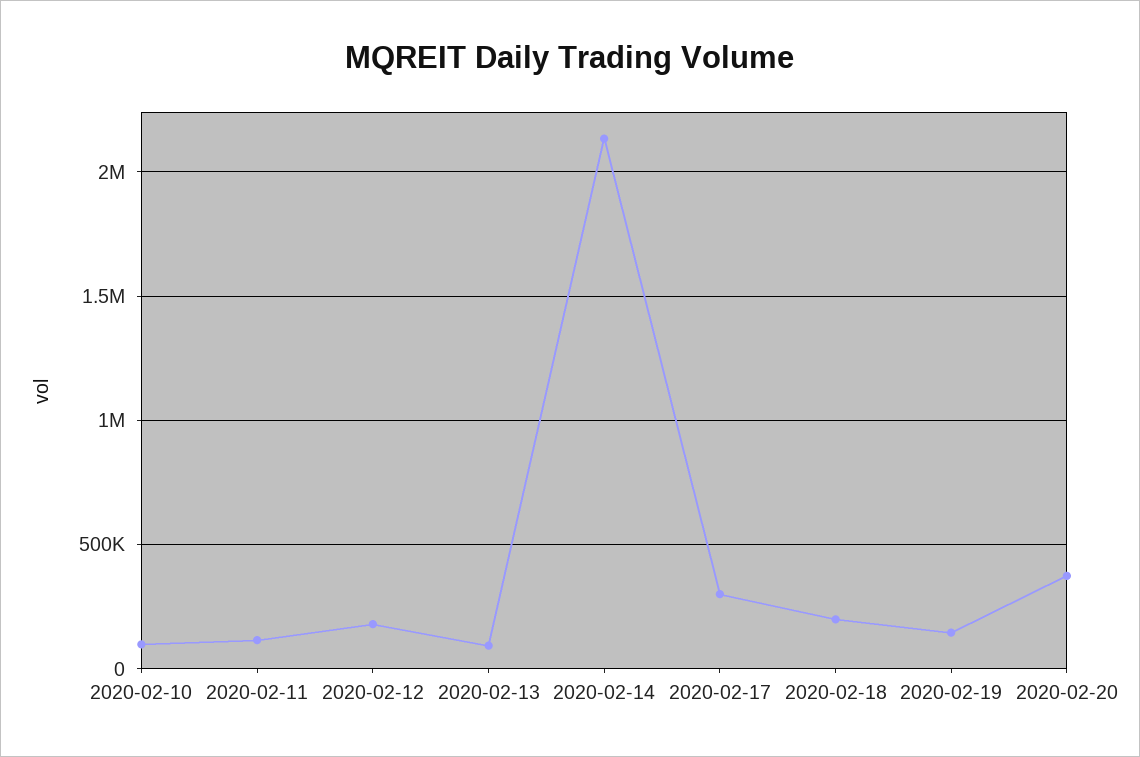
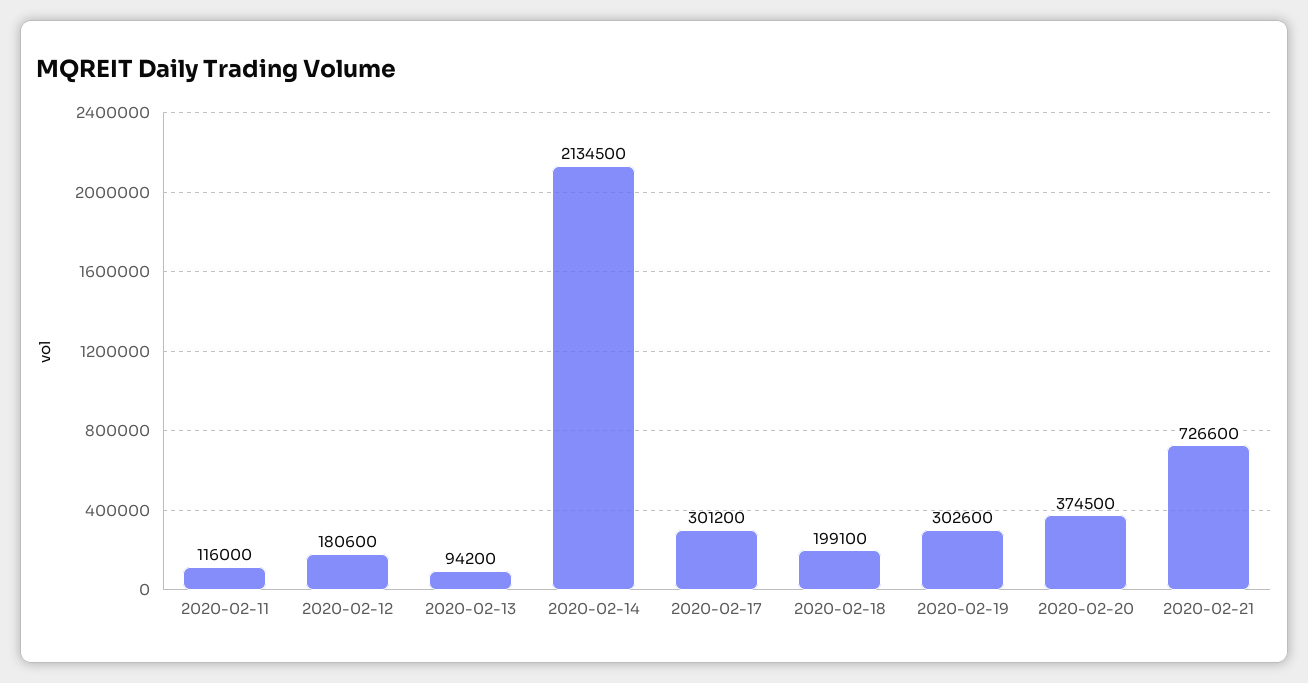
2020-02-10: 100000 -> none
2020-02-19: 150000 -> 302600
2020-02-21: none -> 726600

